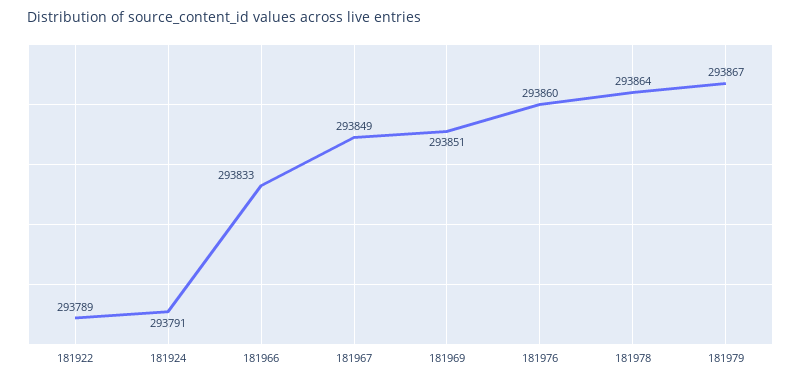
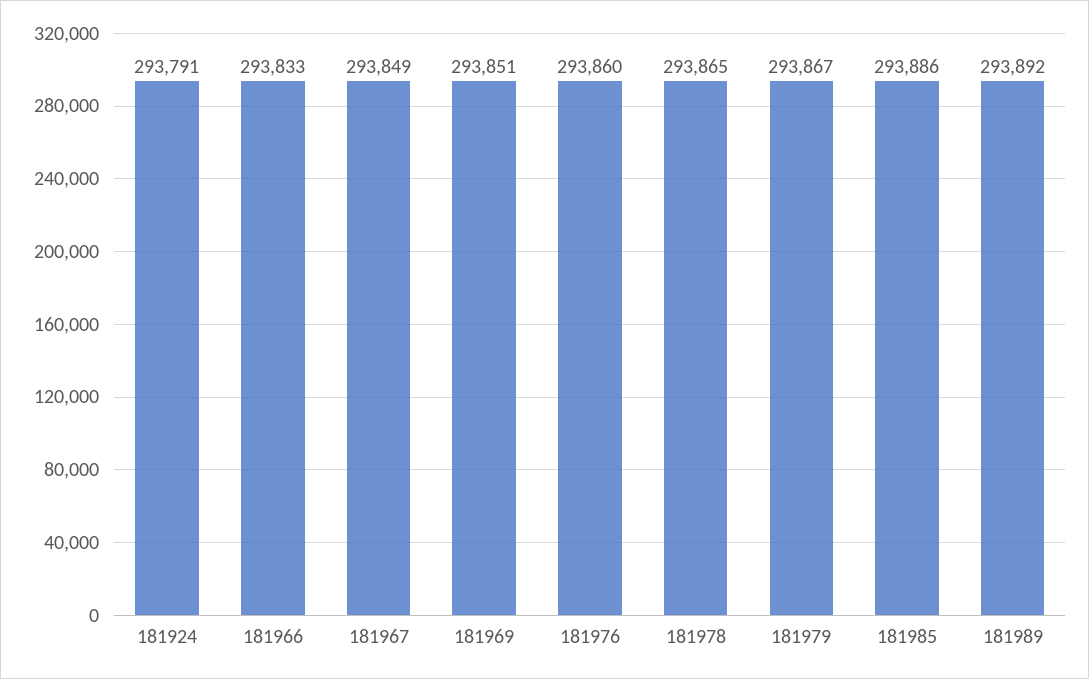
181922: 293789 -> none
181978: 293864 -> 293865
181985: none -> 293886
181989: none -> 293892

